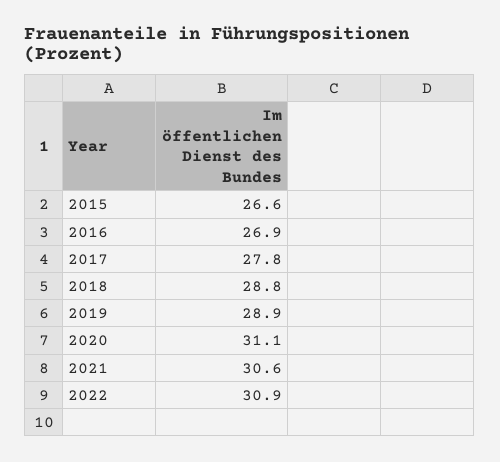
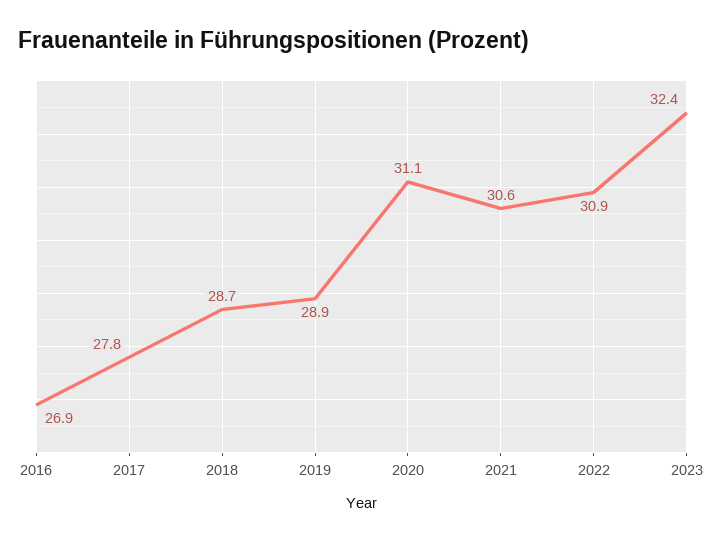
2015: 26.6 -> none
2018: 28.8 -> 28.7
2023: none -> 32.4

